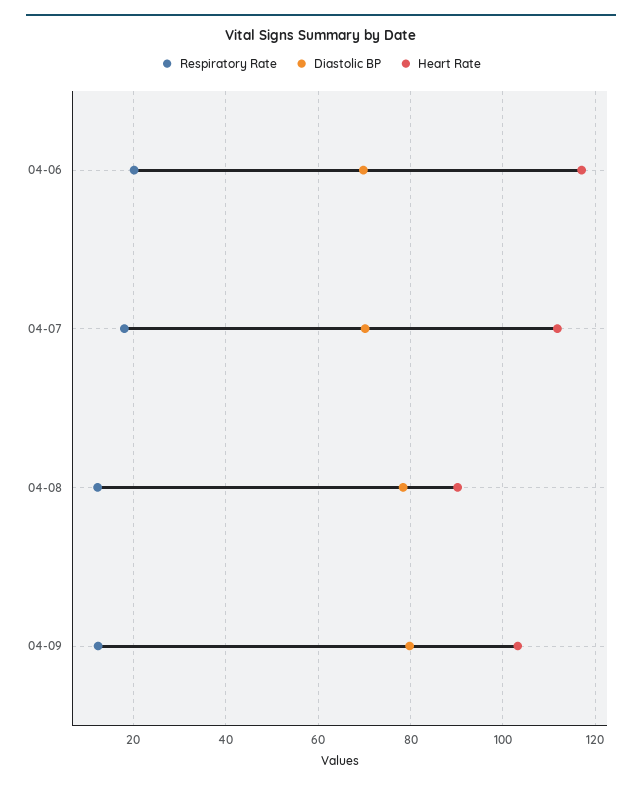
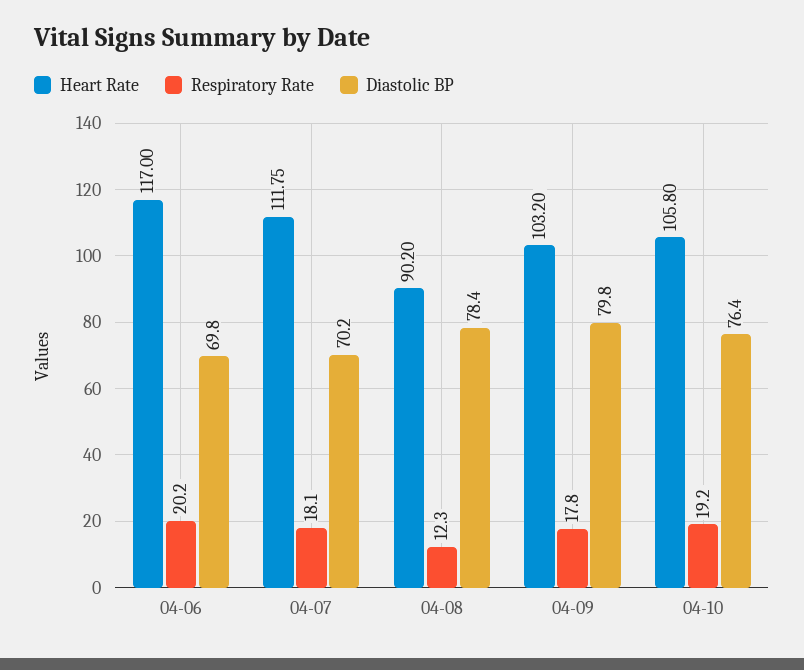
Respiratory Rate, 04-09: 12 -> 17.8
Heart Rate, 04-10: none -> 105.8
Respiratory Rate, 04-10: none -> 19.2
Diastolic BP, 04-10: none -> 76.4

